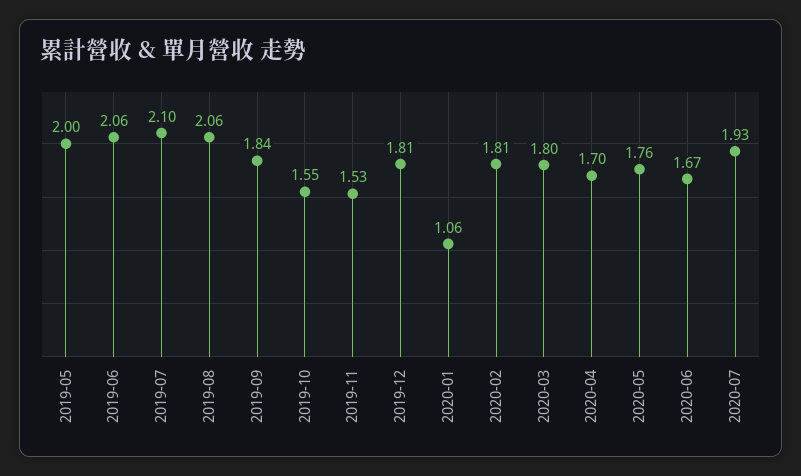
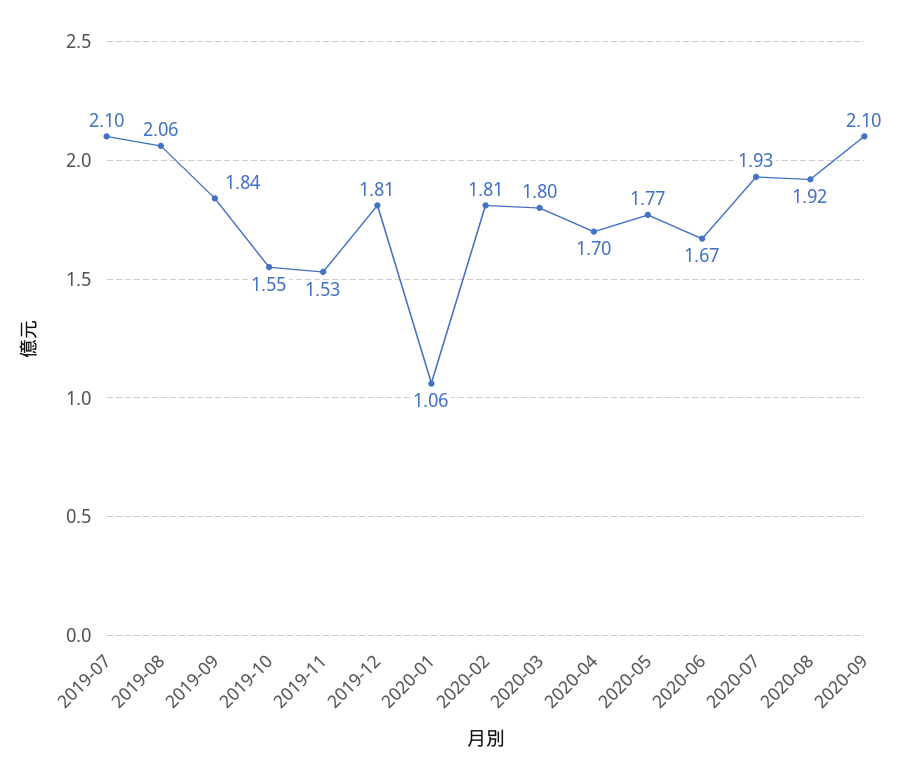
2019-05: 2 -> none
2019-06: 2.06 -> none
2020-05: 1.76 -> 1.77
2020-08: none -> 1.92
2020-09: none -> 2.1

